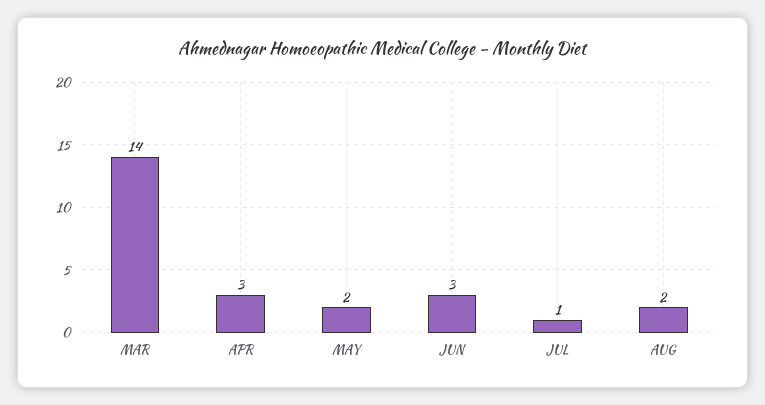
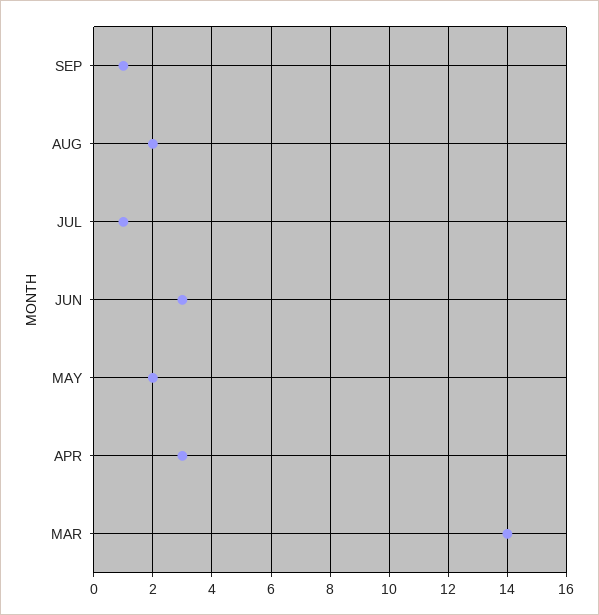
SEP: none -> 1

